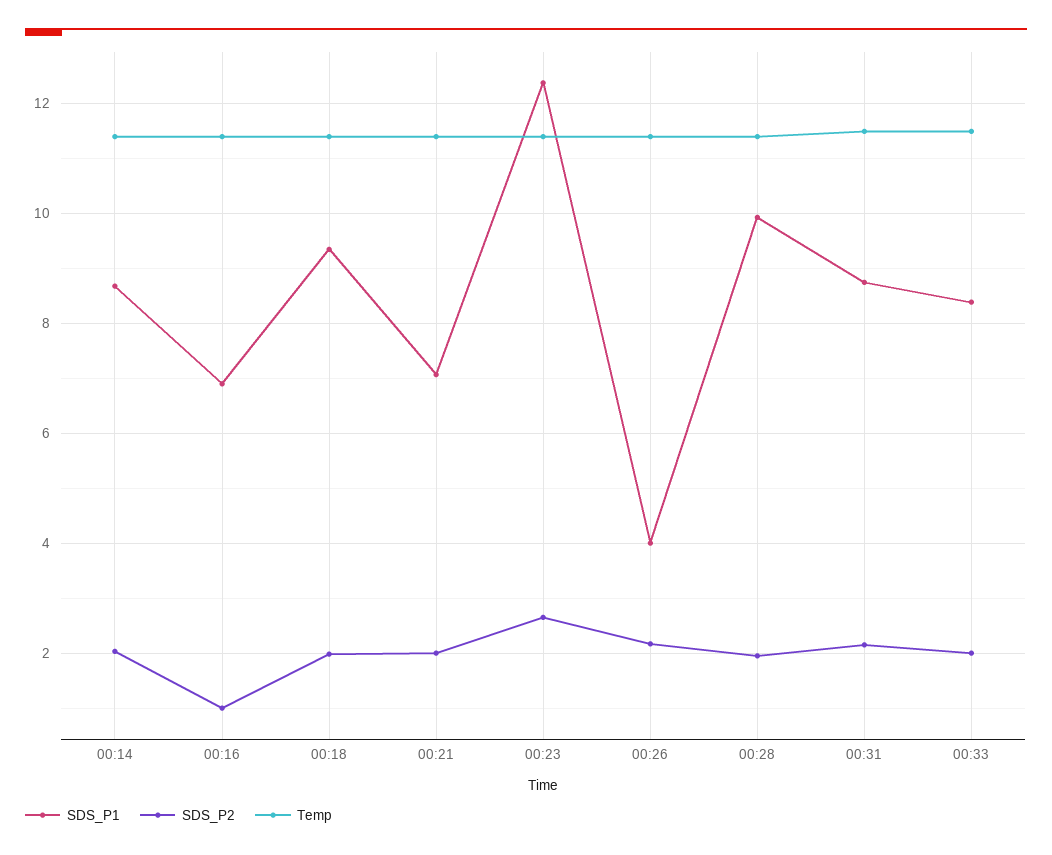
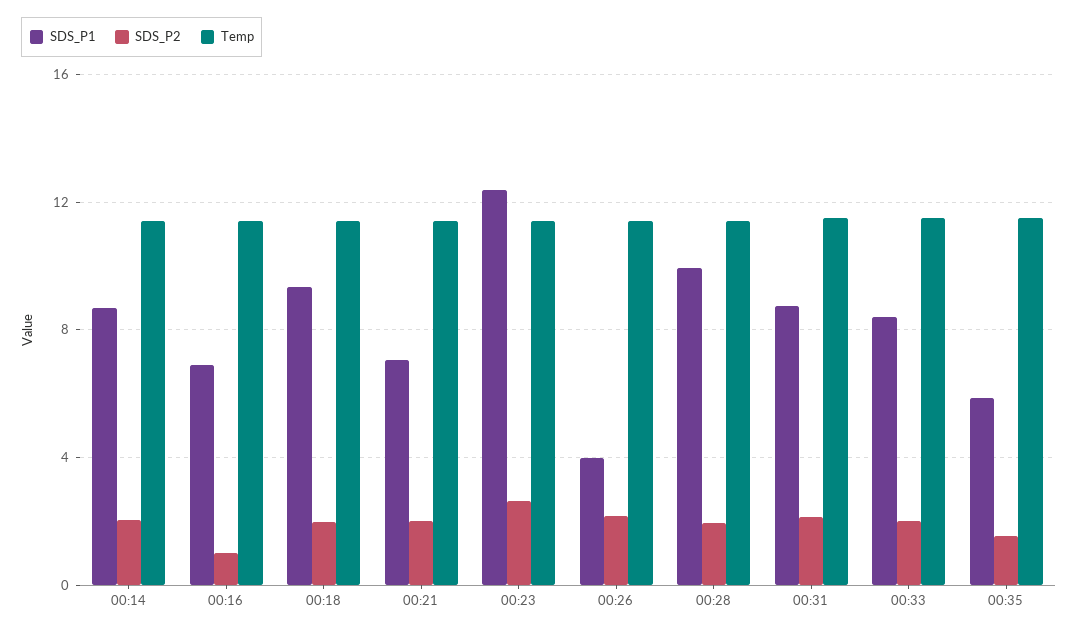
SDS_P1, 00:35: none -> 6
SDS_P2, 00:35: none -> 1.5
Temp, 00:35: none -> 11.5

